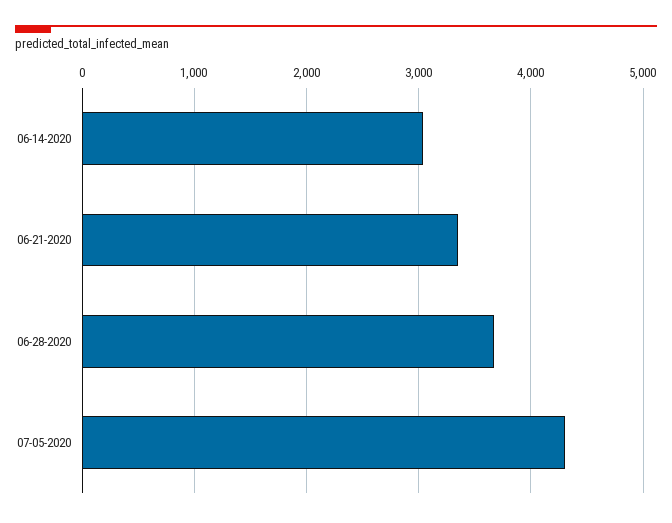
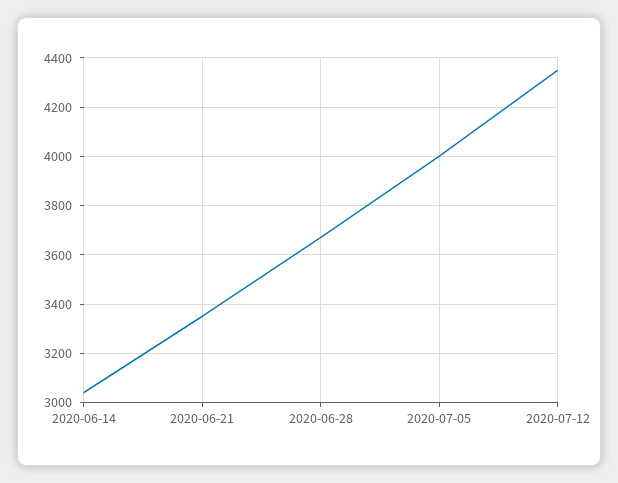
07-05-2020: 4300 -> 4000
2020-07-12: none -> 4350

